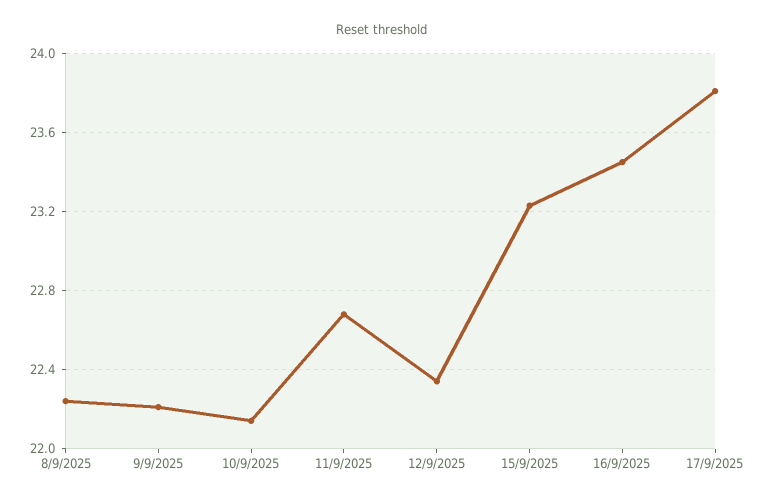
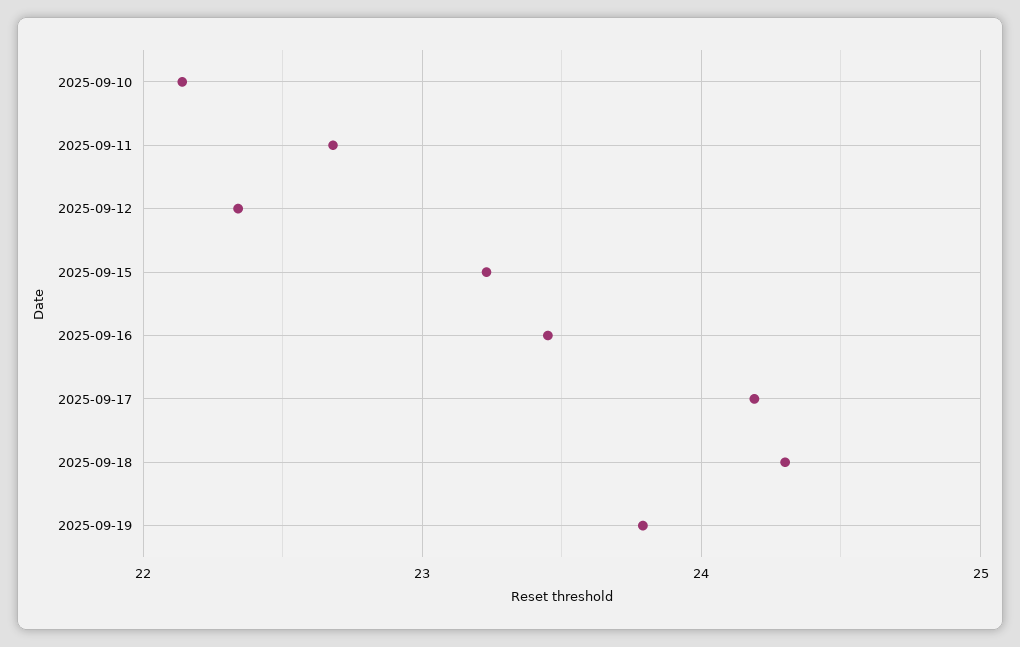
8/9/2025: 22.25 -> none
9/9/2025: 22.2 -> none
17/9/2025: 23.8 -> 24.2
2025-09-18: none -> 24.3
2025-09-19: none -> 23.8

